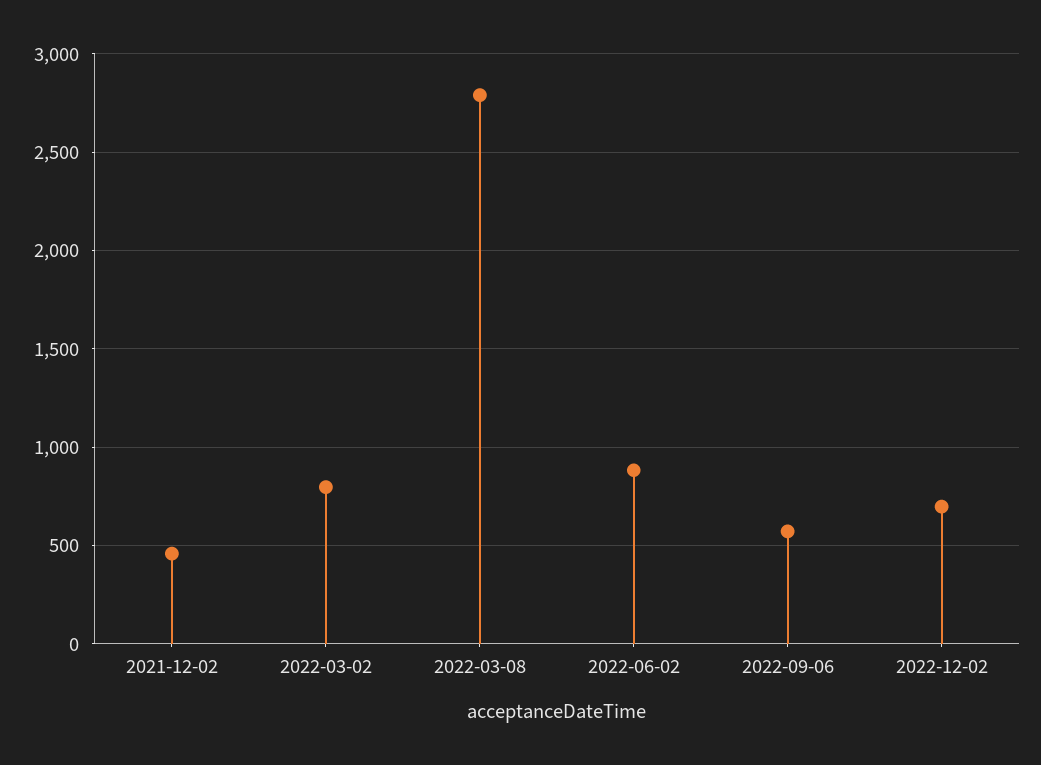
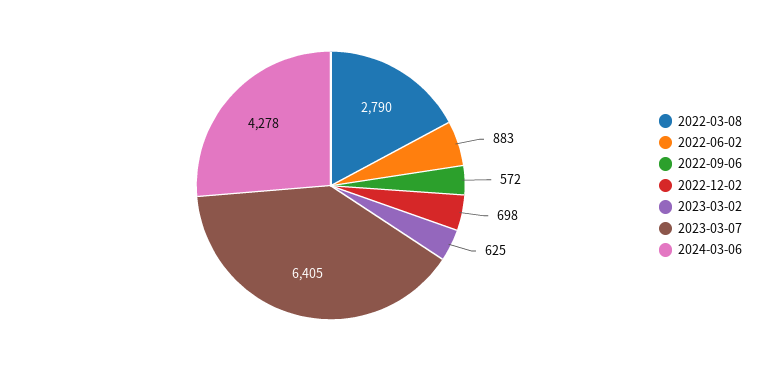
2021-12-02: 450 -> none
2022-03-02: 800 -> none
2023-03-02: none -> 625
2023-03-07: none -> 6405
2024-03-06: none -> 4278

